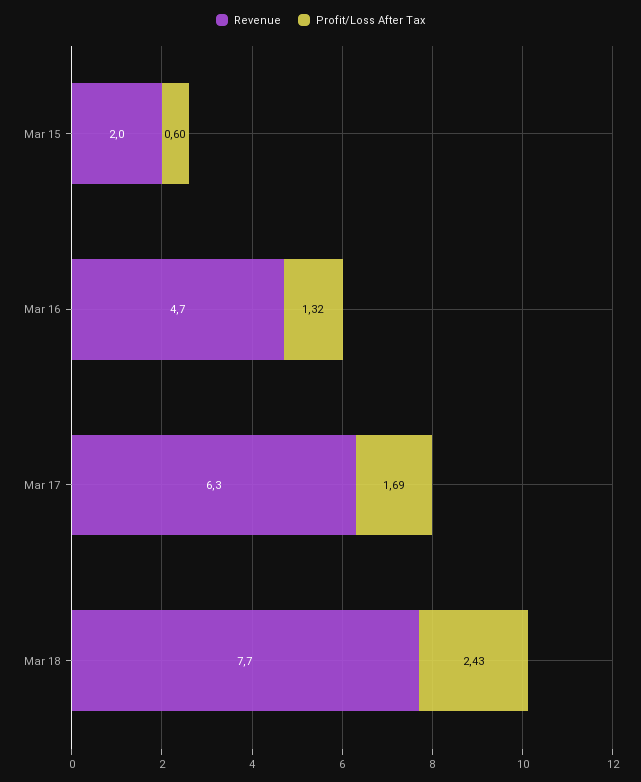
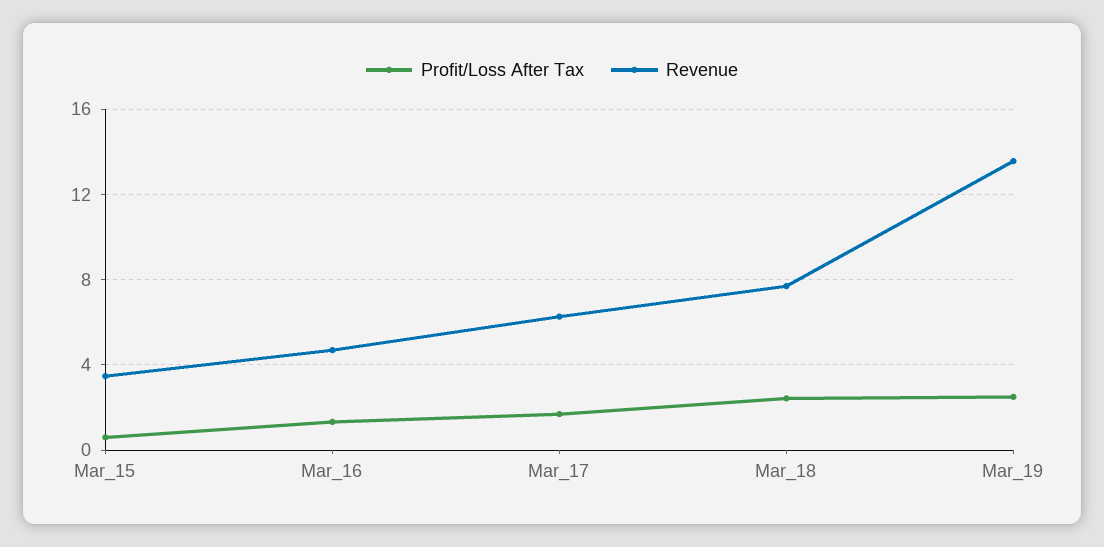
Revenue, Mar 15: 2 -> 3.5
Profit/Loss After Tax, Mar_19: none -> 2.5
Revenue, Mar_19: none -> 13.5

